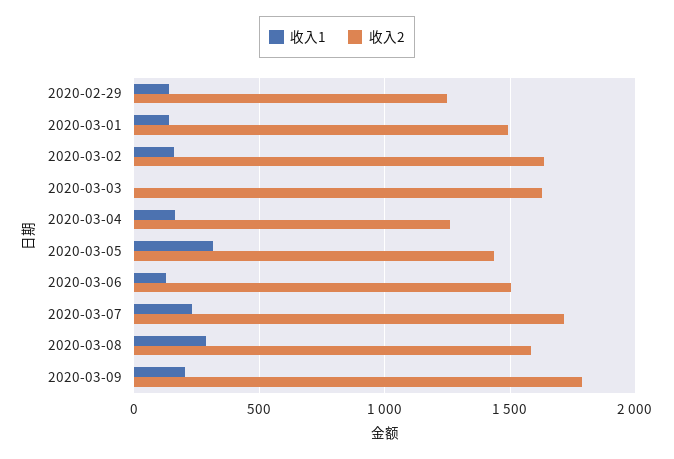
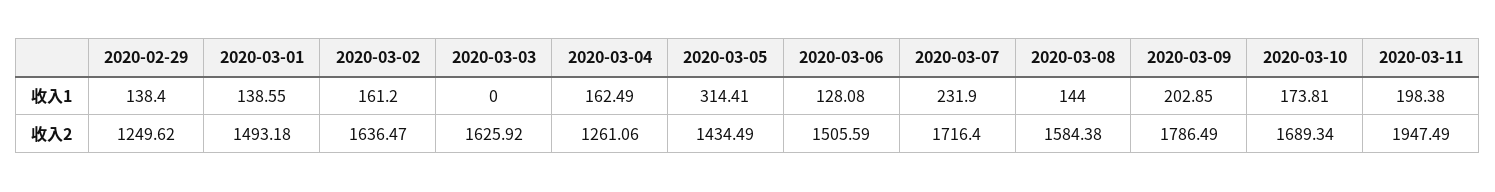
收入1, 2020-03-08: 300 -> 144
收入1, 2020-03-10: none -> 173.81
收入1, 2020-03-11: none -> 198.38
收入2, 2020-03-10: none -> 1689.34
收入2, 2020-03-11: none -> 1947.49

